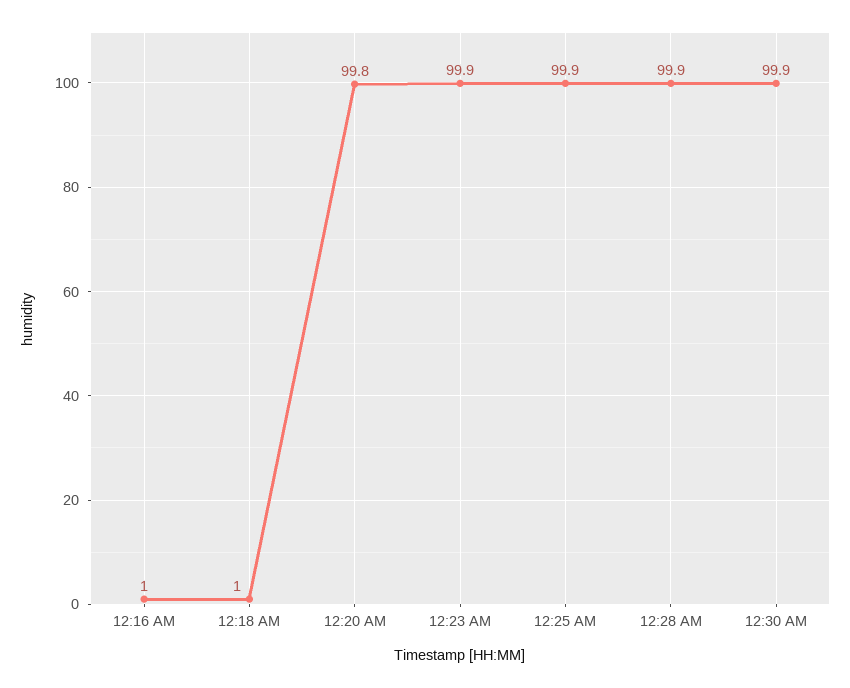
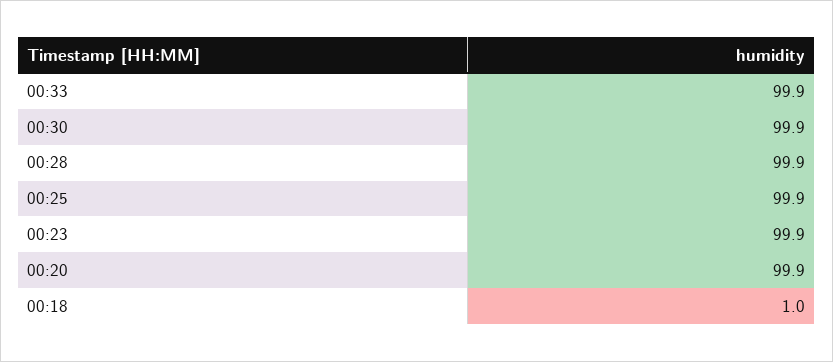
12:16 AM: 1 -> none
12:20 AM: 99.8 -> 99.9
00:33: none -> 99.9

